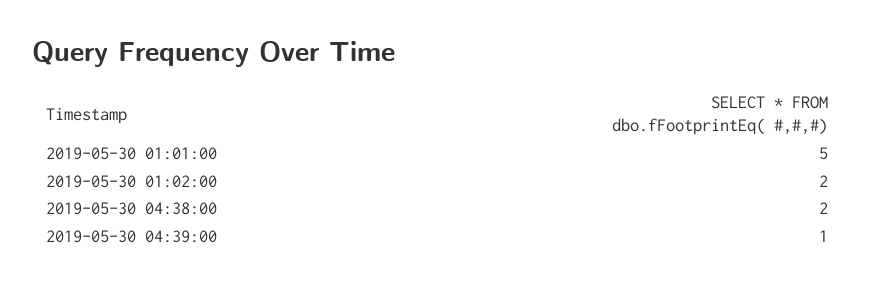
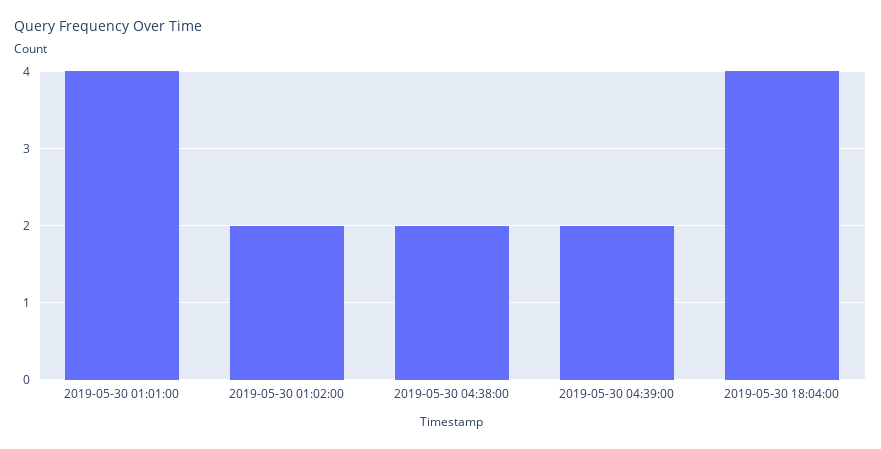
2019-05-30 01:01:00: 5 -> 4
2019-05-30 04:39:00: 1 -> 2
2019-05-30 18:04:00: none -> 4

